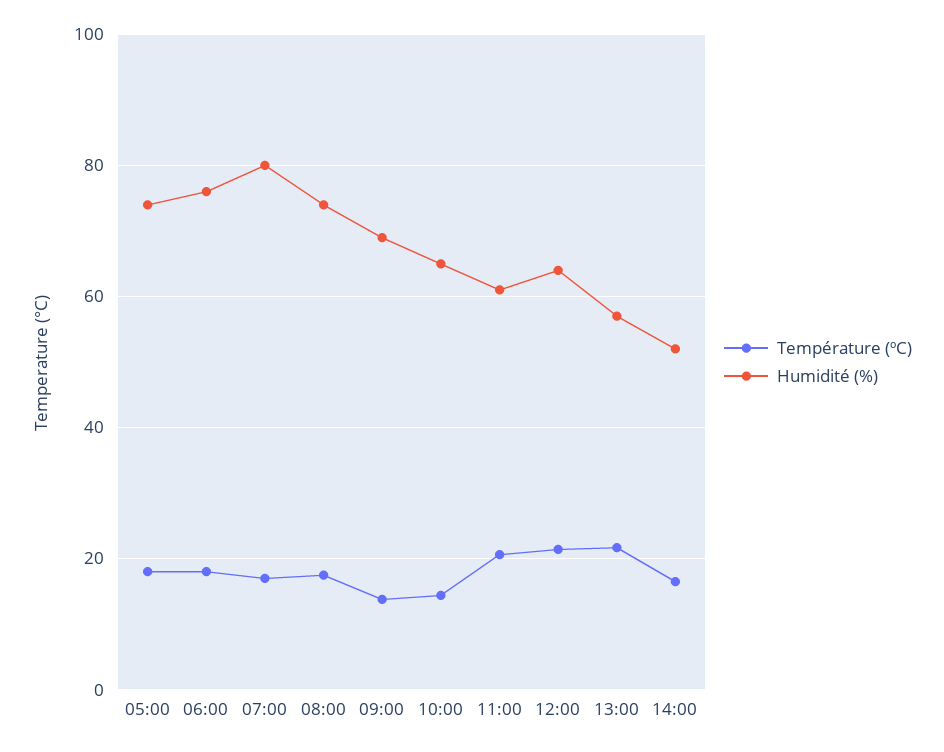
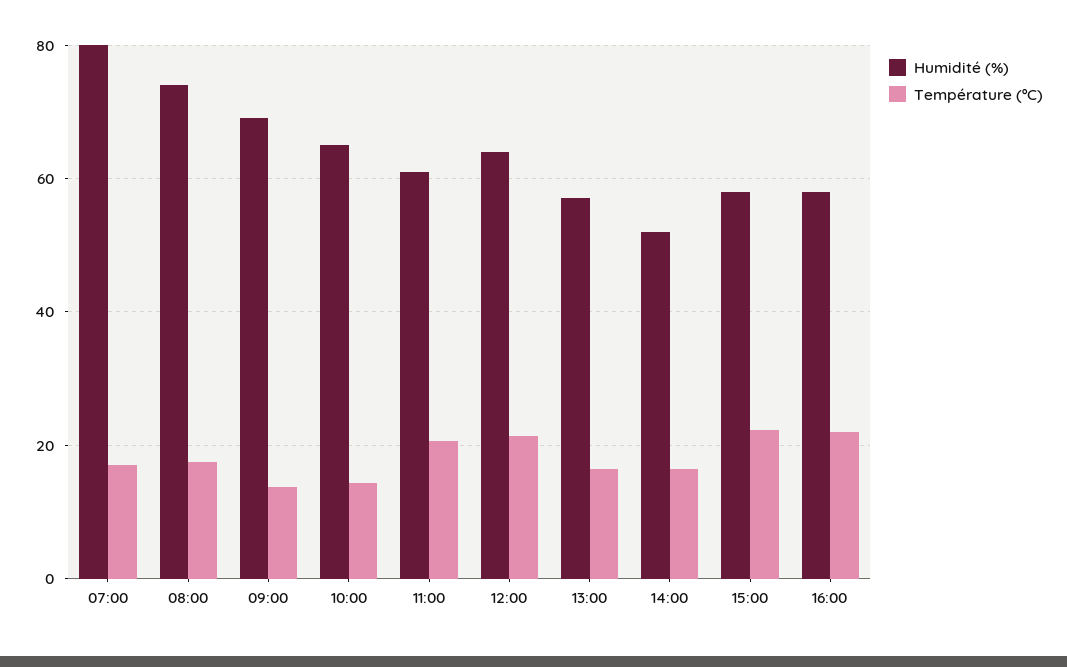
Température (ºC), 05:00: 18 -> none
Humidité (%), 05:00: 74 -> none
Température (ºC), 06:00: 18 -> none
Humidité (%), 06:00: 76 -> none
Température (ºC), 13:00: 22 -> 16
Humidité (%), 15:00: none -> 58
Température (ºC), 15:00: none -> 22
Humidité (%), 16:00: none -> 58
Température (ºC), 16:00: none -> 22

